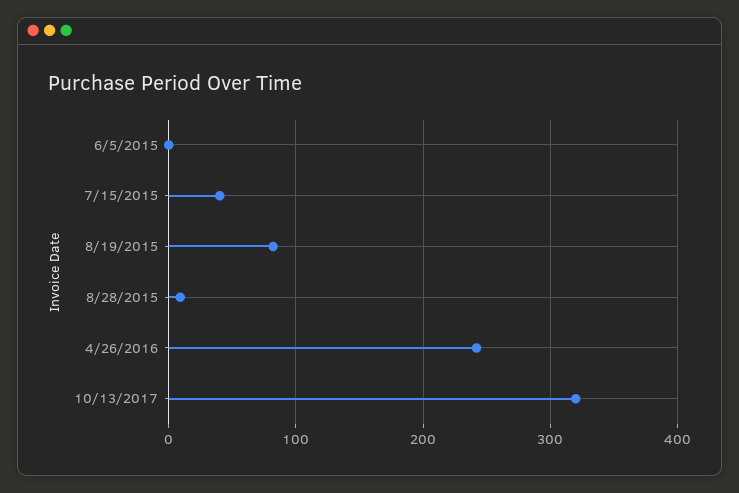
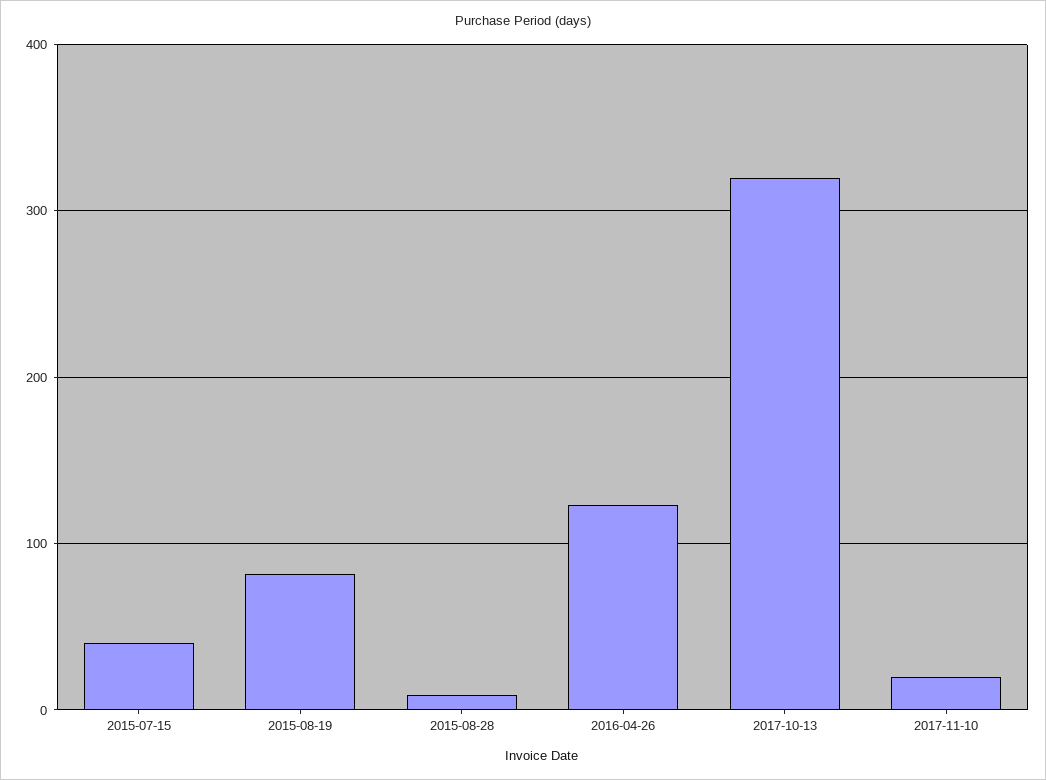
6/5/2015: 0 -> none
4/26/2016: 240 -> 120
2017-11-10: none -> 20

